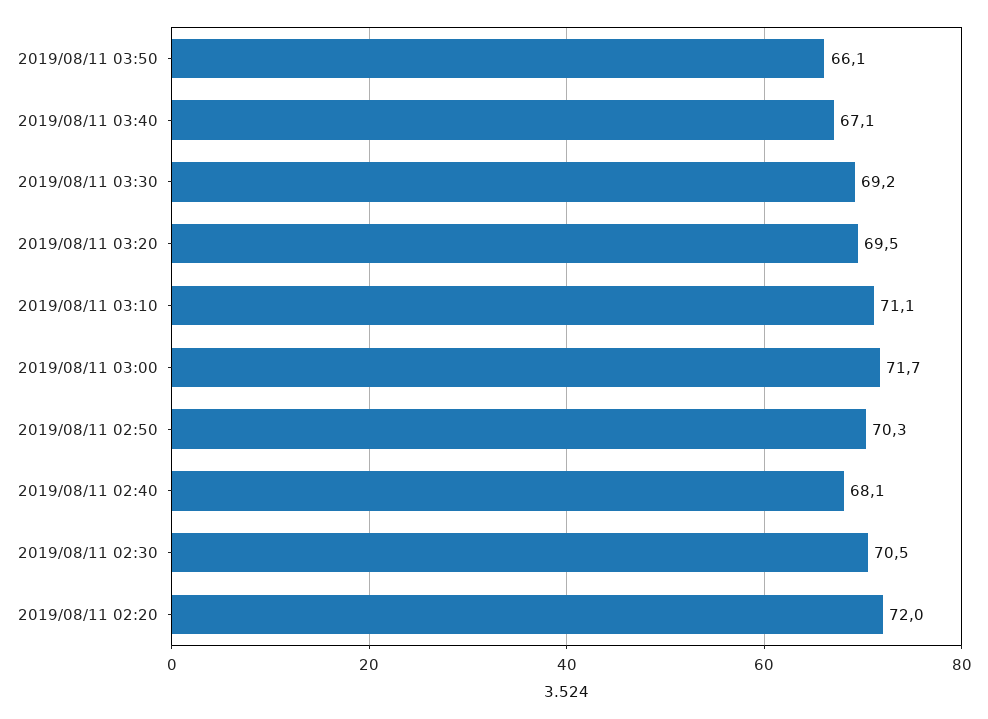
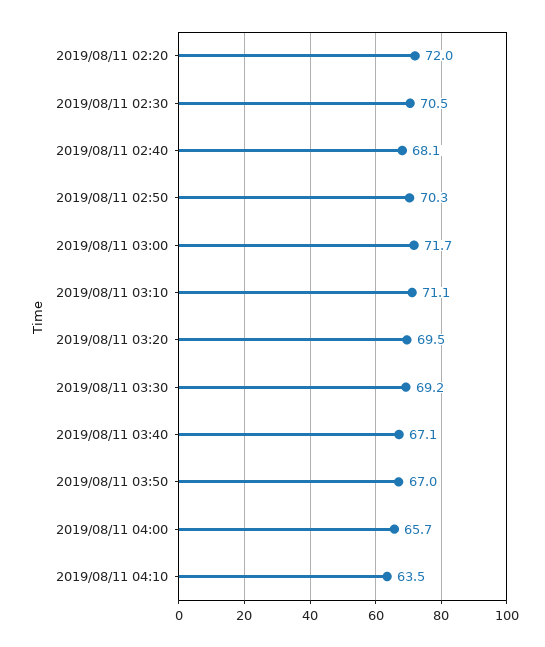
2019/08/11 03:50: 66.1 -> 67
2019/08/11 04:00: none -> 65.7
2019/08/11 04:10: none -> 63.5

